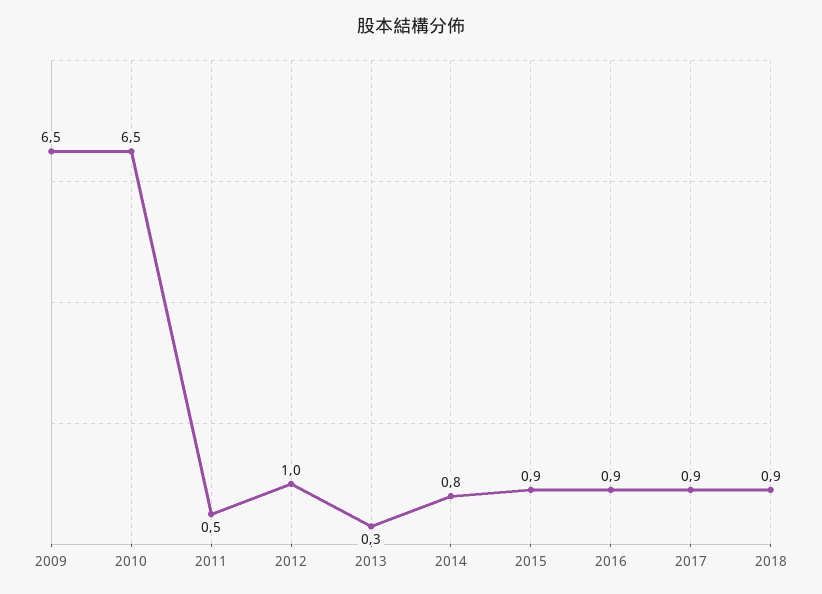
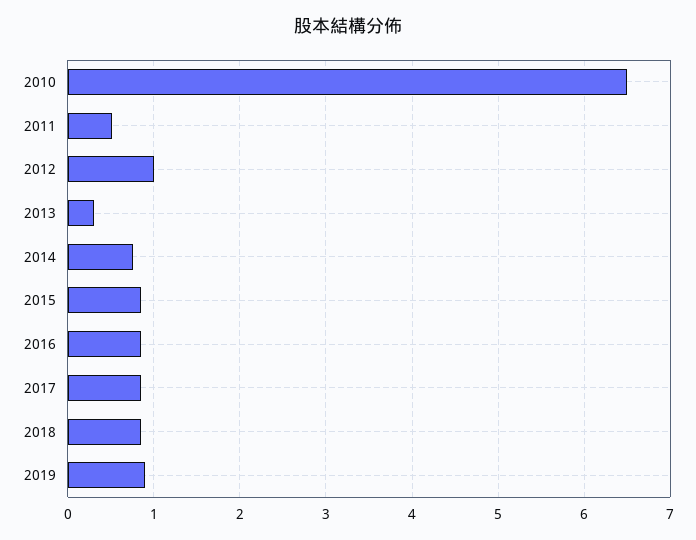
2009: 6.5 -> none
2019: none -> 0.9

